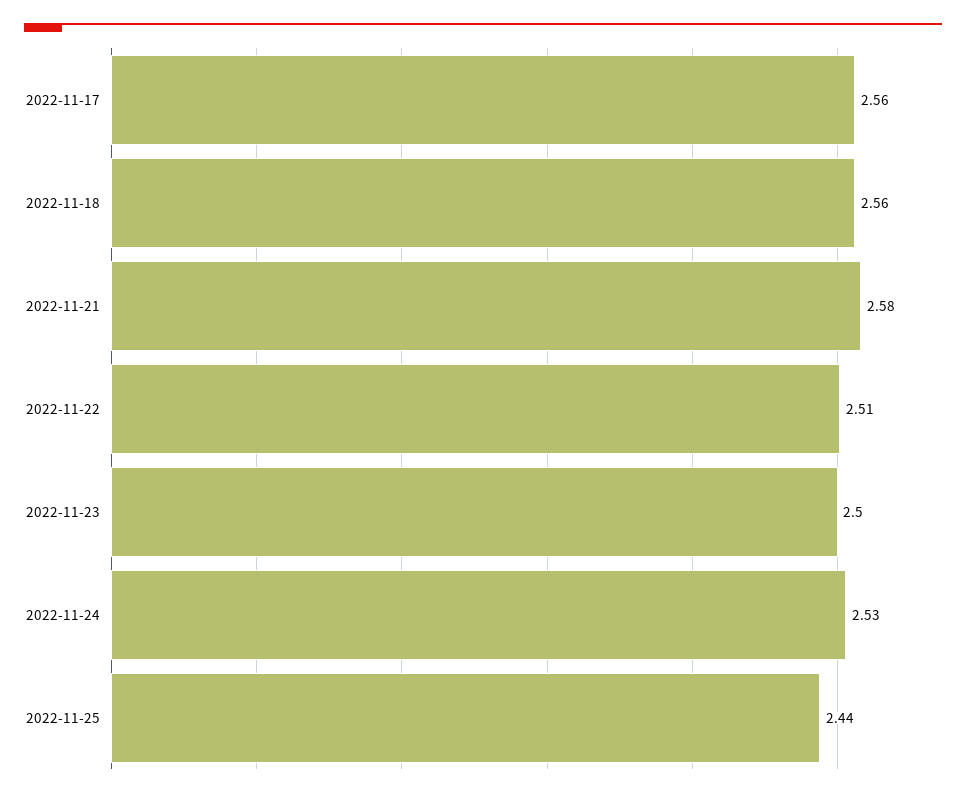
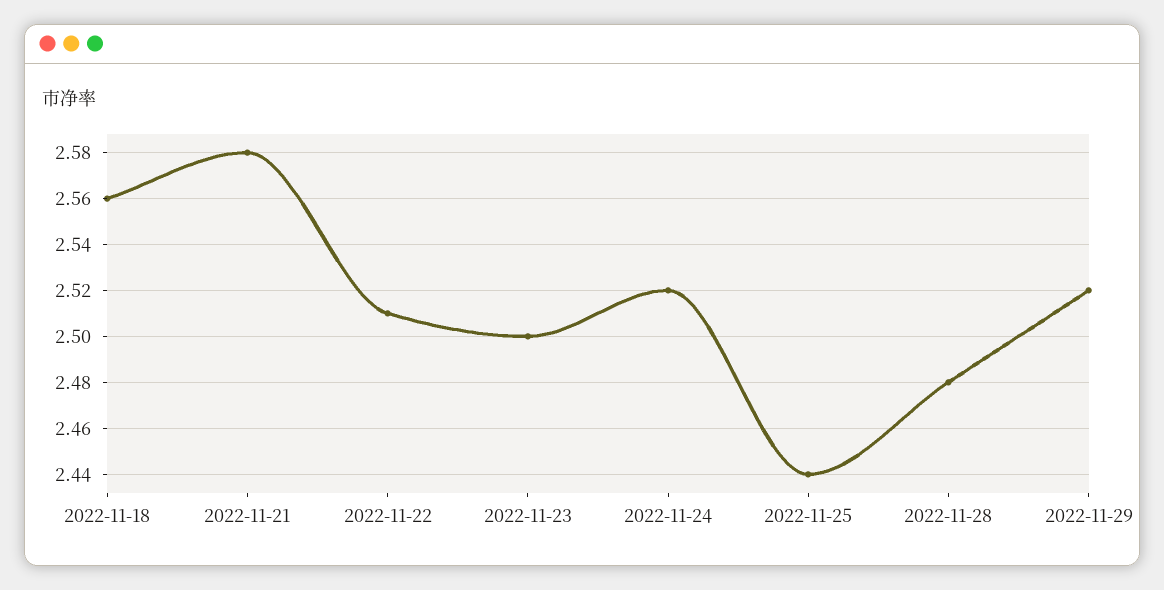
2022-11-17: 2.56 -> none
2022-11-24: 2.53 -> 2.52
2022-11-28: none -> 2.48
2022-11-29: none -> 2.52

